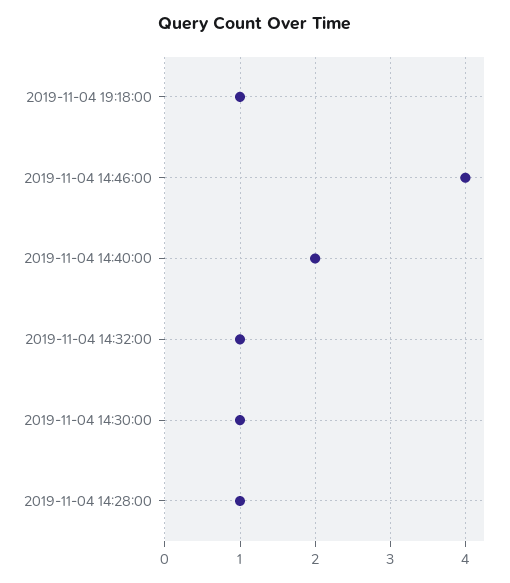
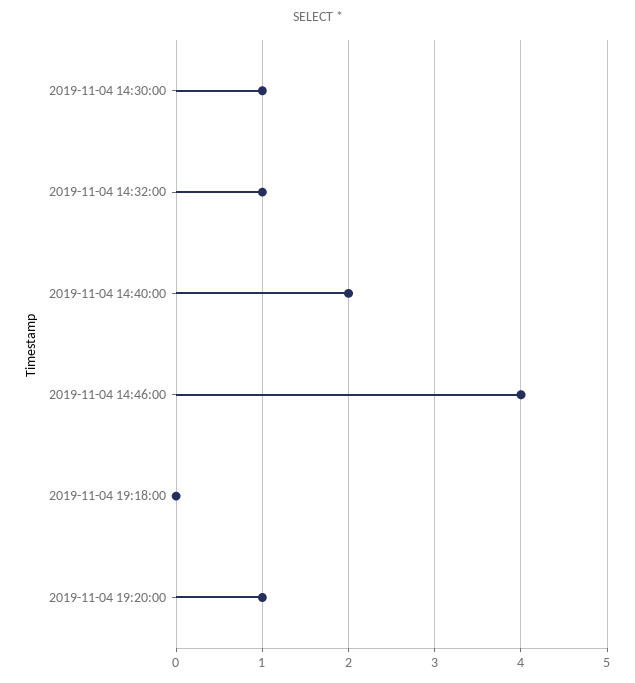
2019-11-04 19:18:00: 1 -> 0
2019-11-04 14:28:00: 1 -> none
2019-11-04 19:20:00: none -> 1

